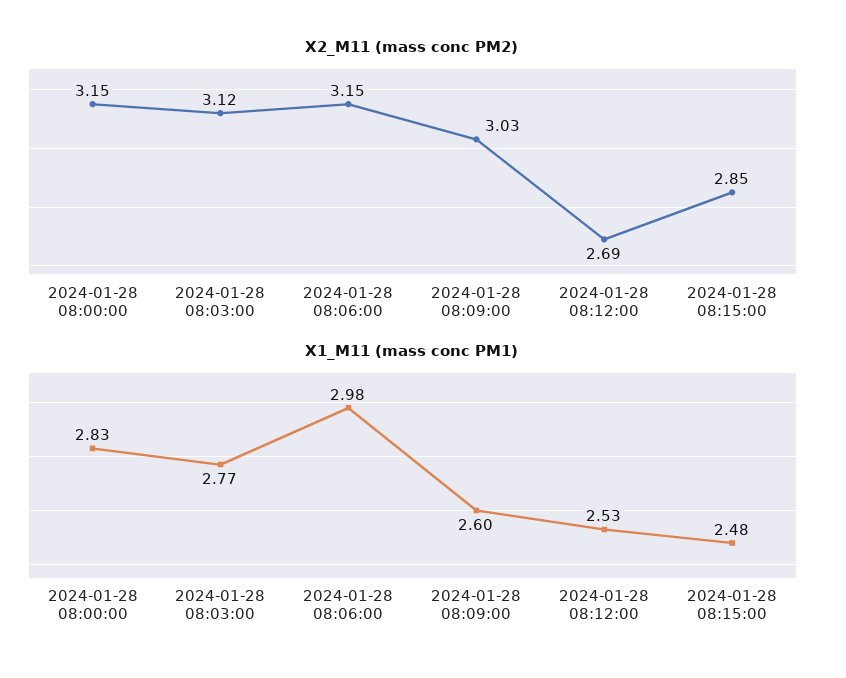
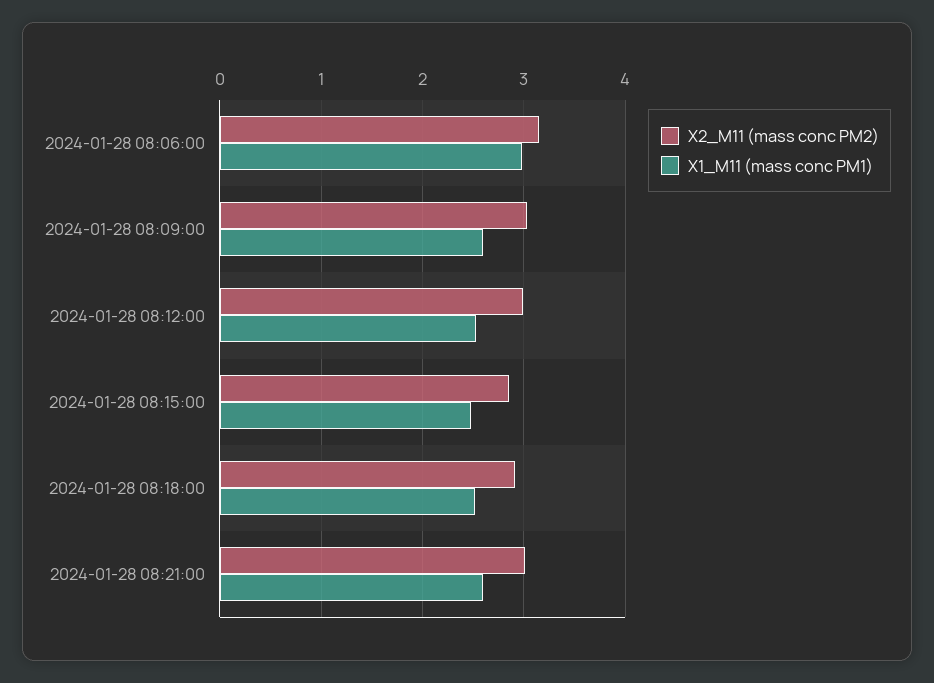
X2_M11 (mass conc PM2), 2024-01-28 08:00:00: 3.15 -> none
X2_M11 (mass conc PM2), 2024-01-28 08:03:00: 3.12 -> none
X2_M11 (mass conc PM2), 2024-01-28 08:12:00: 2.69 -> 3
X1_M11 (mass conc PM1), 2024-01-28 08:00:00: 2.83 -> none
X1_M11 (mass conc PM1), 2024-01-28 08:03:00: 2.77 -> none
X2_M11 (mass conc PM2), 2024-01-28 08:18:00: none -> 2.9
X1_M11 (mass conc PM1), 2024-01-28 08:18:00: none -> 2.5
X2_M11 (mass conc PM2), 2024-01-28 08:21:00: none -> 3
X1_M11 (mass conc PM1), 2024-01-28 08:21:00: none -> 2.6

